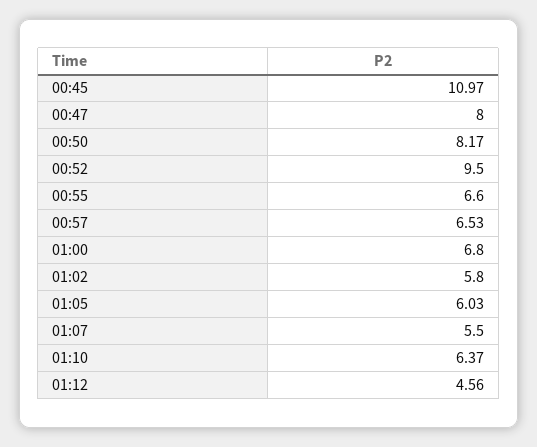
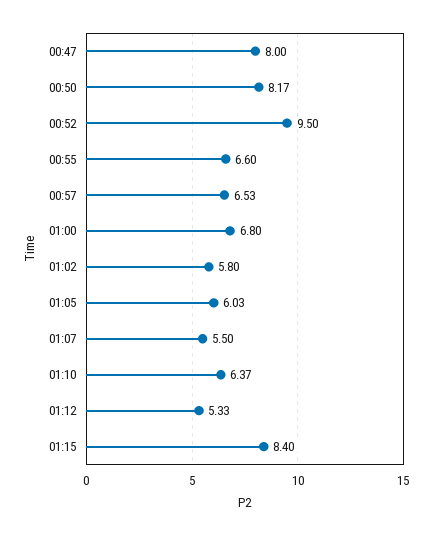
00:45: 10.97 -> none
01:12: 4.56 -> 5.33
01:15: none -> 8.4

